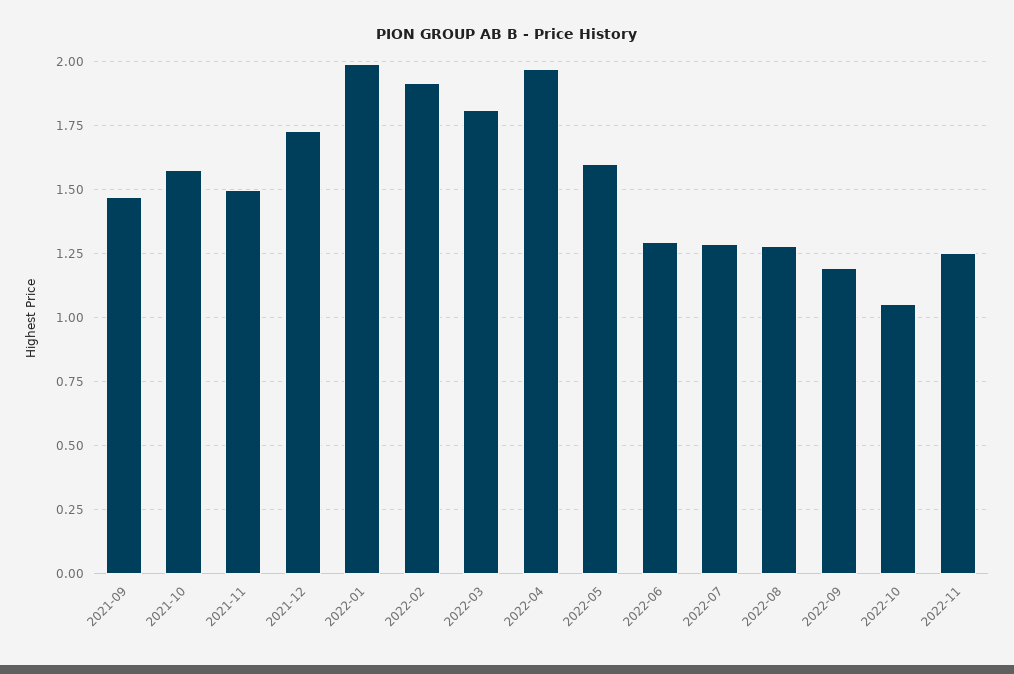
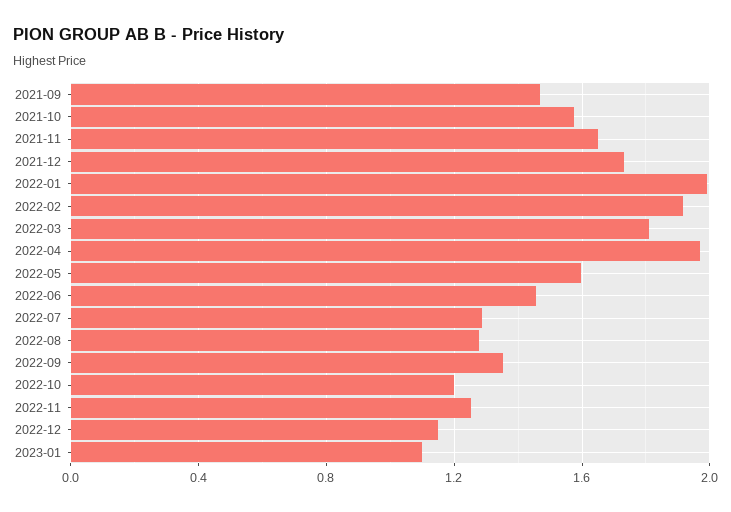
2021-11: 1.5 -> 1.65
2022-06: 1.3 -> 1.45
2022-09: 1.2 -> 1.35
2022-10: 1.05 -> 1.2
2022-12: none -> 1.15
2023-01: none -> 1.1

